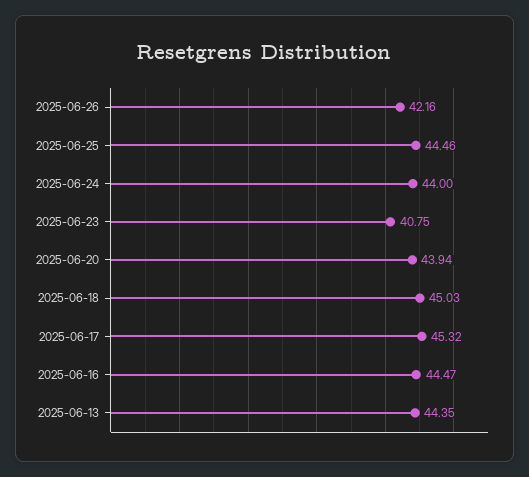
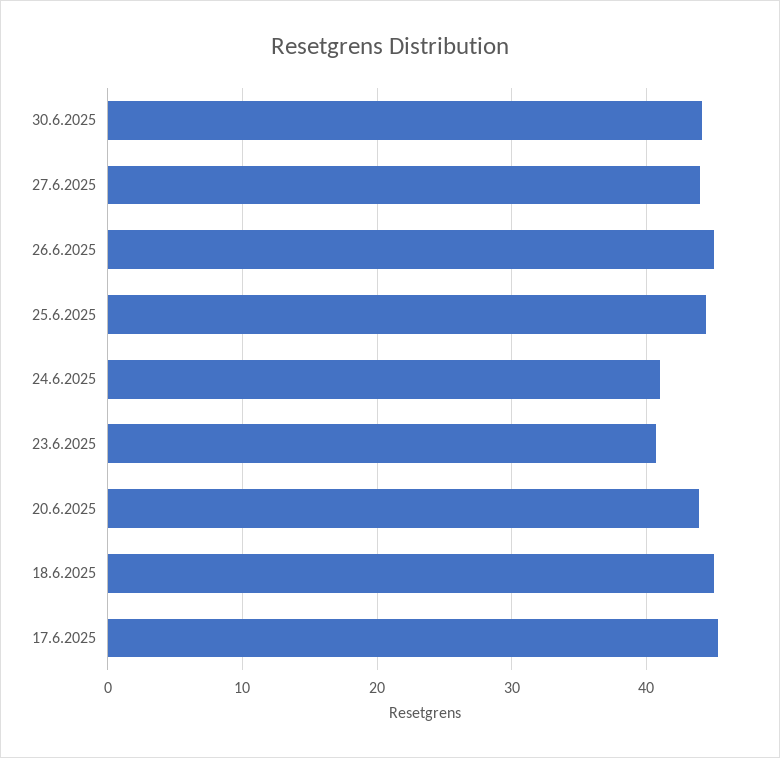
2025-06-26: 42.16 -> 45
2025-06-24: 44 -> 41
2025-06-16: 44.47 -> none
2025-06-13: 44.35 -> none
30.6.2025: none -> 44
27.6.2025: none -> 44

